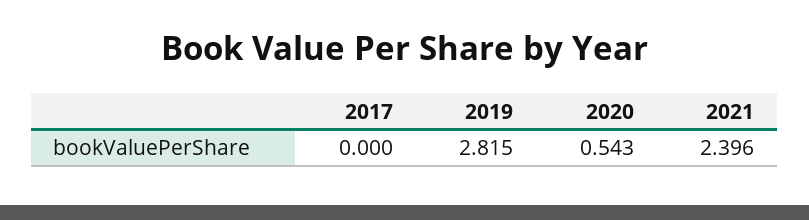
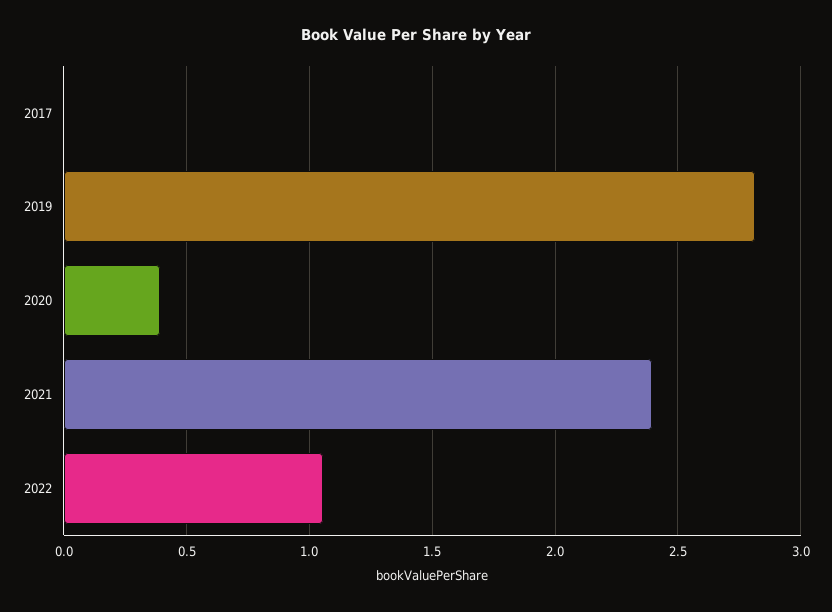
2020: 0.543 -> 0.4
2022: none -> 1.05

